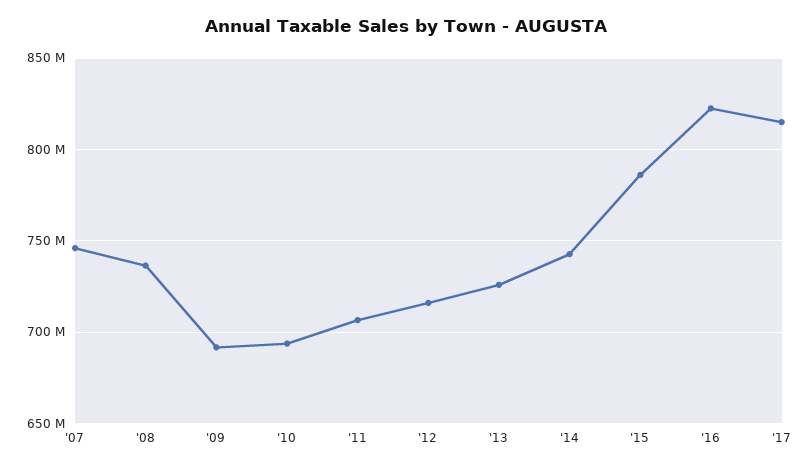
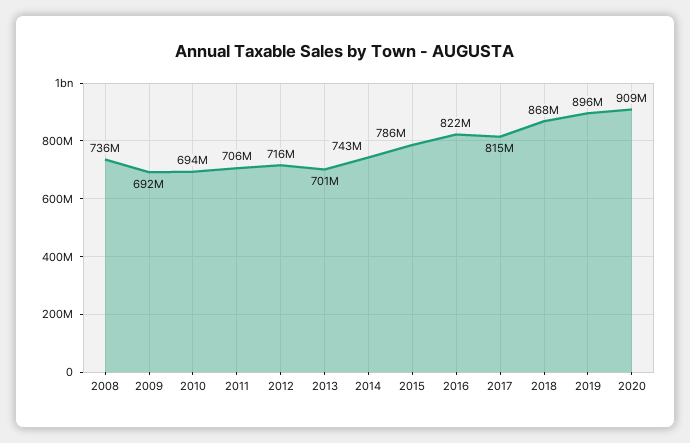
'07: 745000000 -> none
'13: 725000000 -> 701000000
2018: none -> 868000000
2019: none -> 896000000
2020: none -> 909000000

